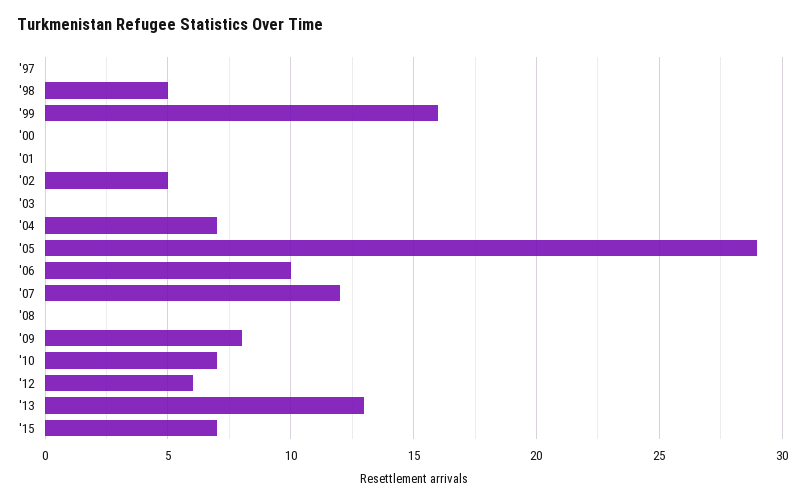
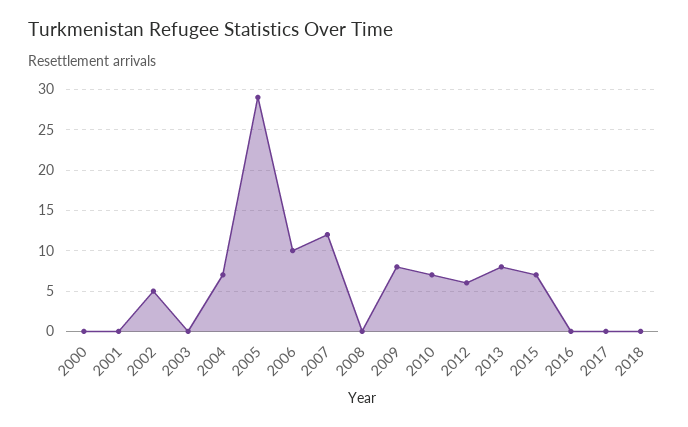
'97: 0 -> none
'98: 5 -> none
'99: 16 -> none
'13: 13 -> 8
2016: none -> 0
2017: none -> 0
2018: none -> 0

